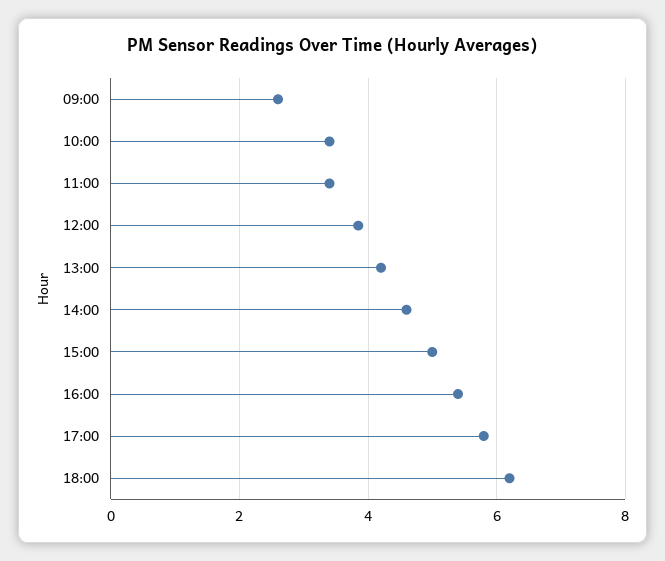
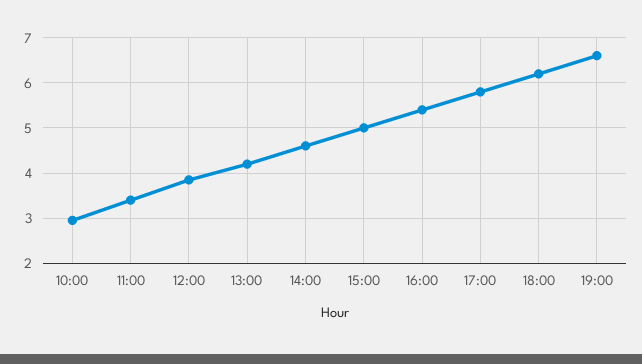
09:00: 2.6 -> none
10:00: 3.4 -> 3
19:00: none -> 6.6

